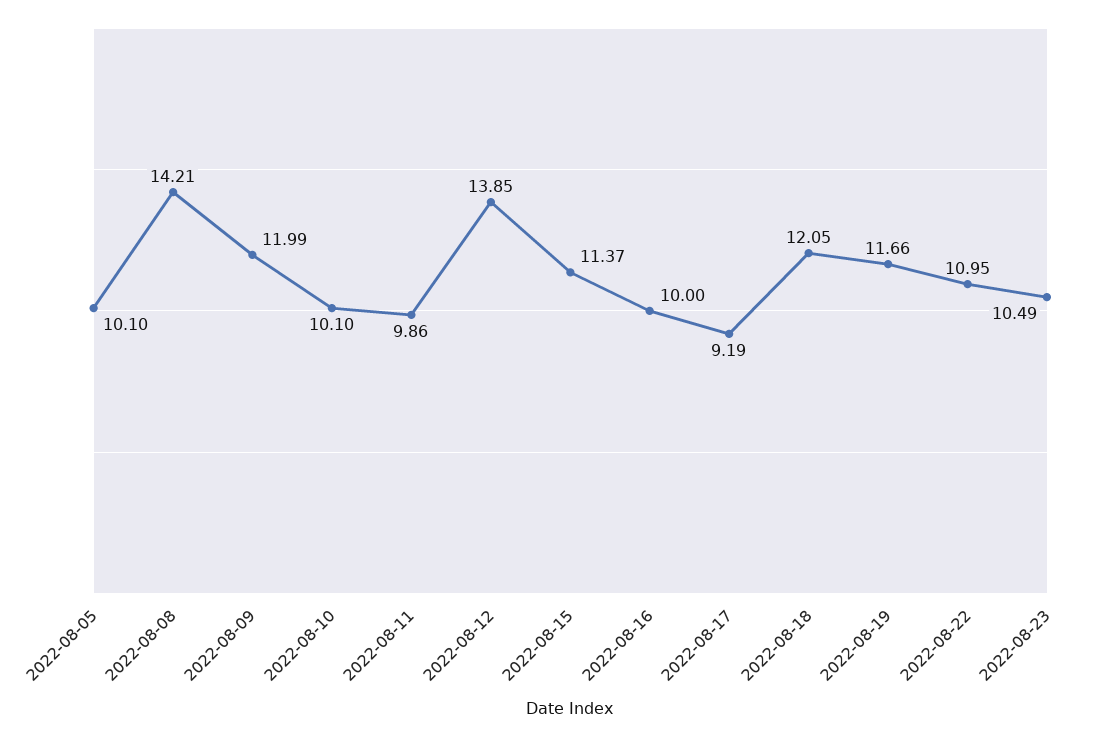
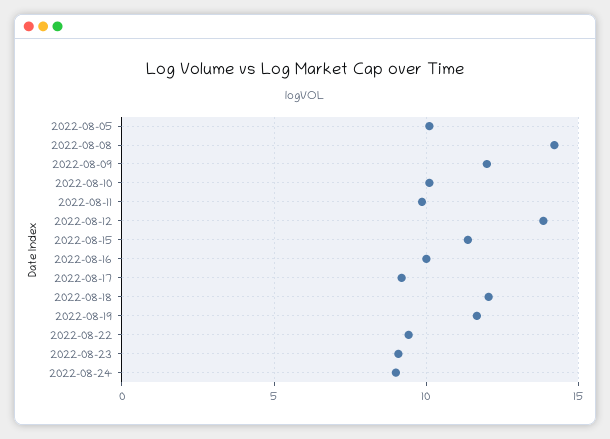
2022-08-22: 10.95 -> 9.5
2022-08-23: 10.49 -> 9
2022-08-24: none -> 9

